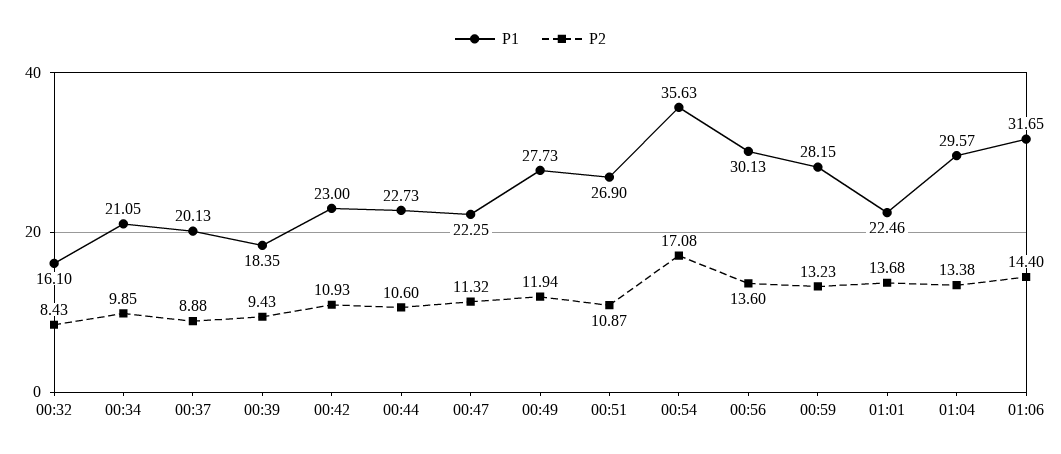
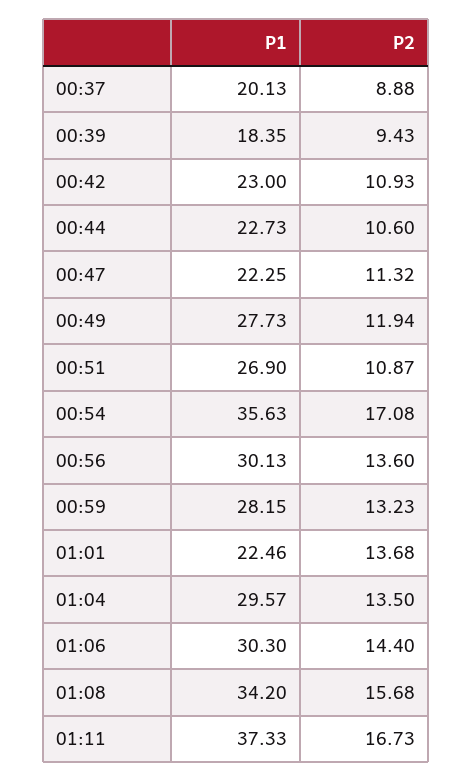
P1, 00:32: 16.1 -> none
P2, 00:32: 8.43 -> none
P1, 00:34: 21.05 -> none
P2, 00:34: 9.85 -> none
P2, 01:04: 13.38 -> 13.5
P1, 01:06: 31.65 -> 30.3
P1, 01:08: none -> 34.2
P2, 01:08: none -> 15.68
P1, 01:11: none -> 37.33
P2, 01:11: none -> 16.73

